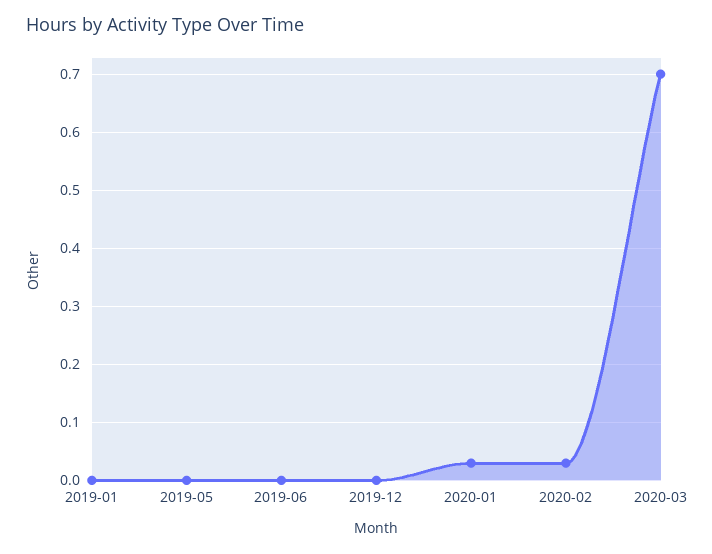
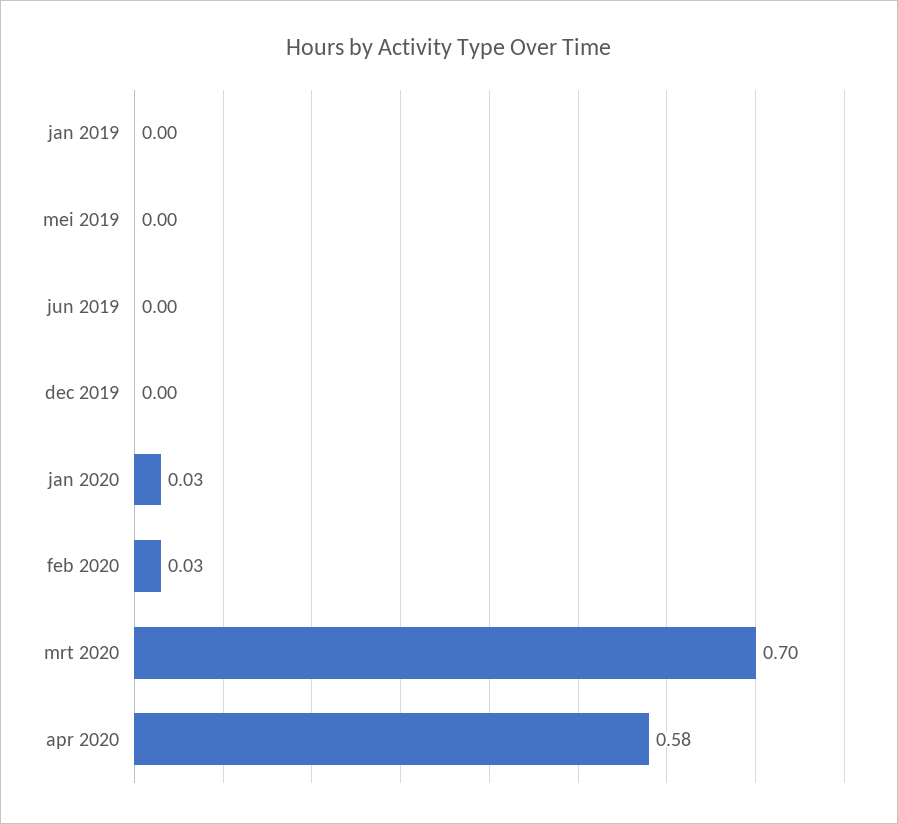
apr 2020: none -> 0.58

